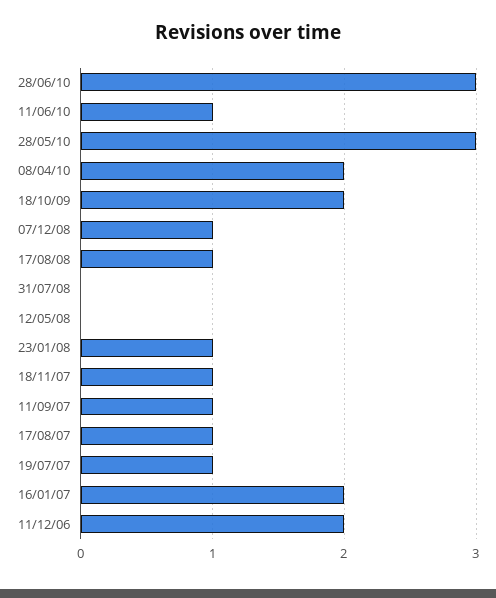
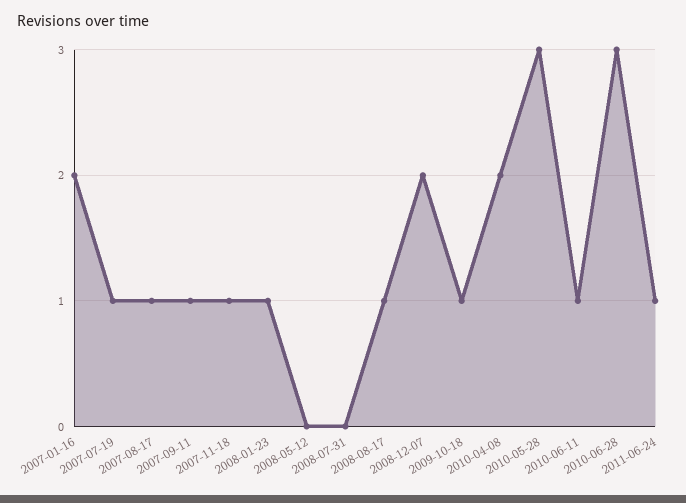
18/10/09: 2 -> 1
07/12/08: 1 -> 2
11/12/06: 2 -> none
2011-06-24: none -> 1

